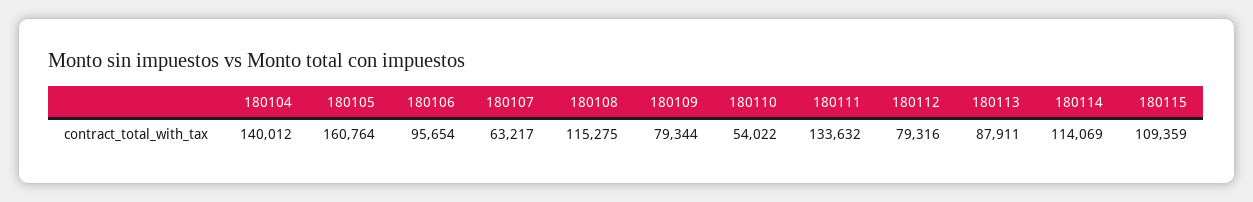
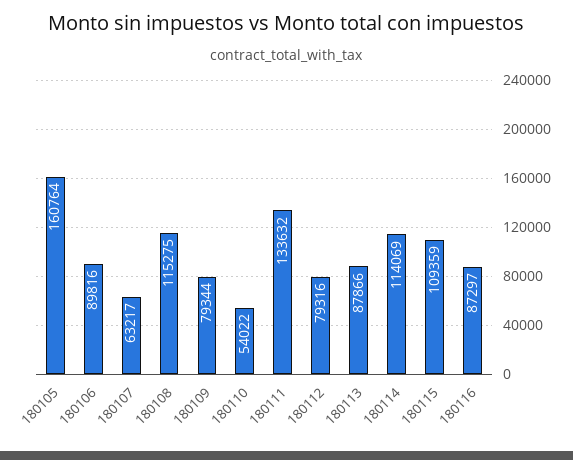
180104: 140012 -> none
180106: 95654 -> 89816
180113: 87911 -> 87866
180116: none -> 87297

